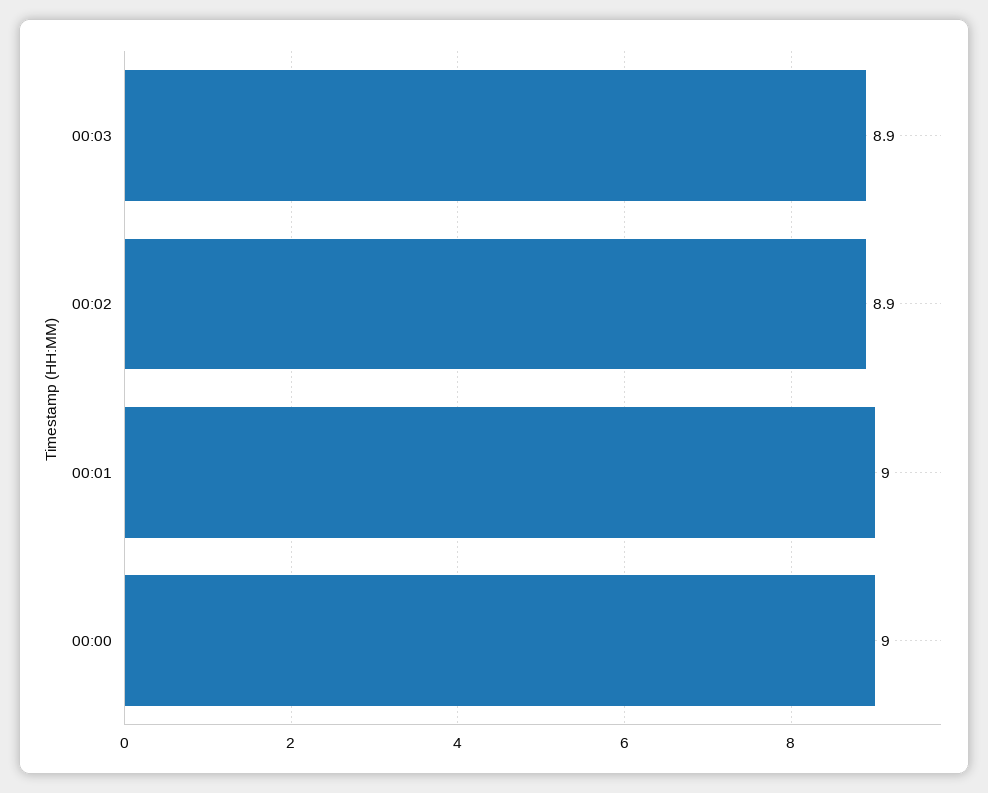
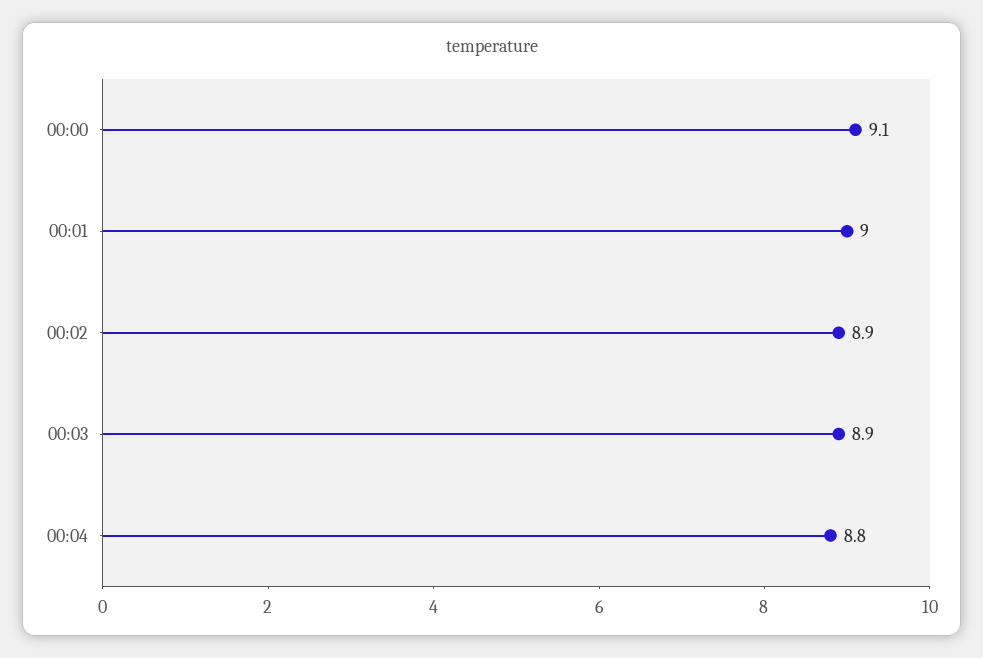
00:00: 9 -> 9.1
00:04: none -> 8.8

